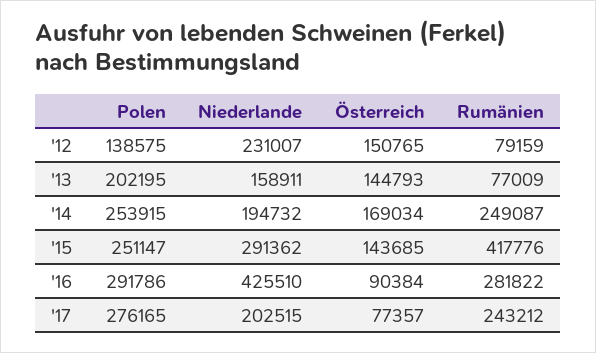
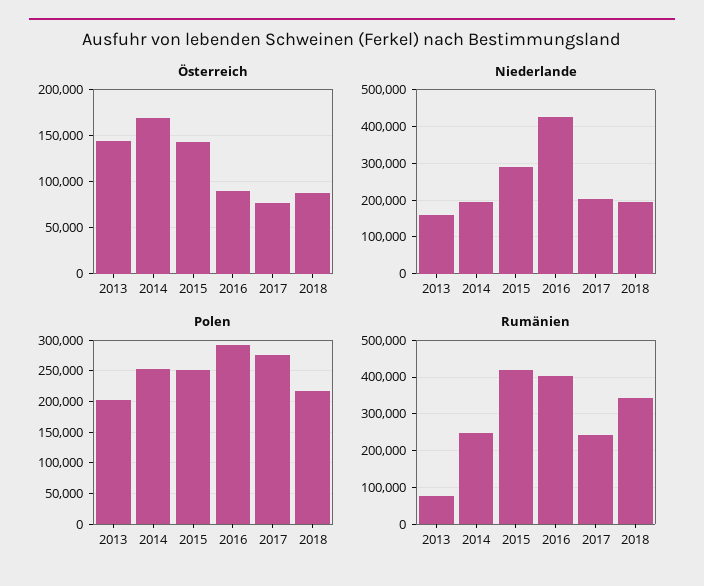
Polen, '12: 138575 -> none
Niederlande, '12: 231007 -> none
Österreich, '12: 150765 -> none
Rumänien, '12: 79159 -> none
Rumänien, '16: 281822 -> 400000
Österreich, 2018: none -> 90000
Niederlande, 2018: none -> 200000
Polen, 2018: none -> 220000
Rumänien, 2018: none -> 340000

